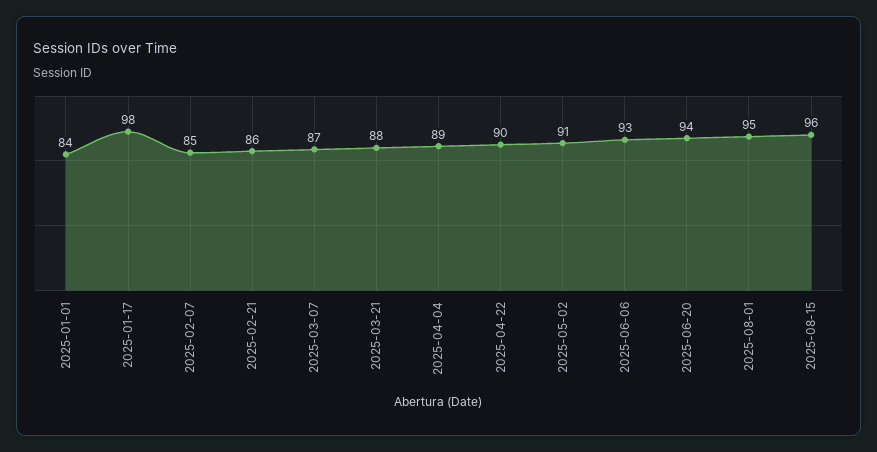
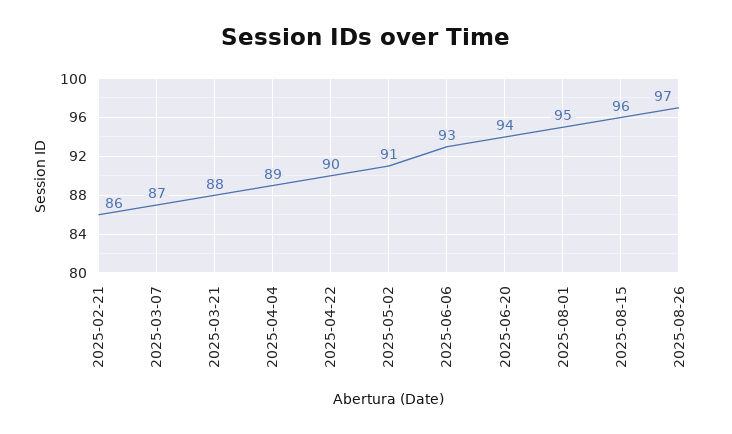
2025-01-01: 84 -> none
2025-01-17: 98 -> none
2025-02-07: 85 -> none
2025-08-26: none -> 97

